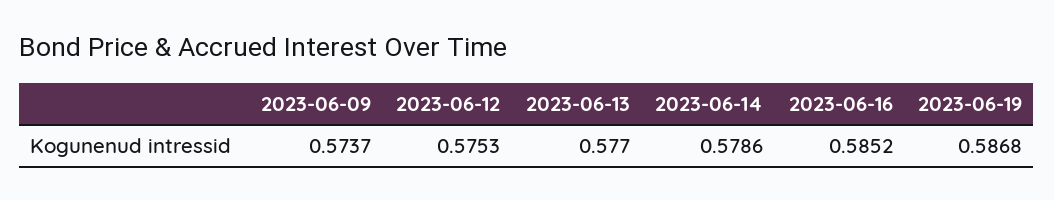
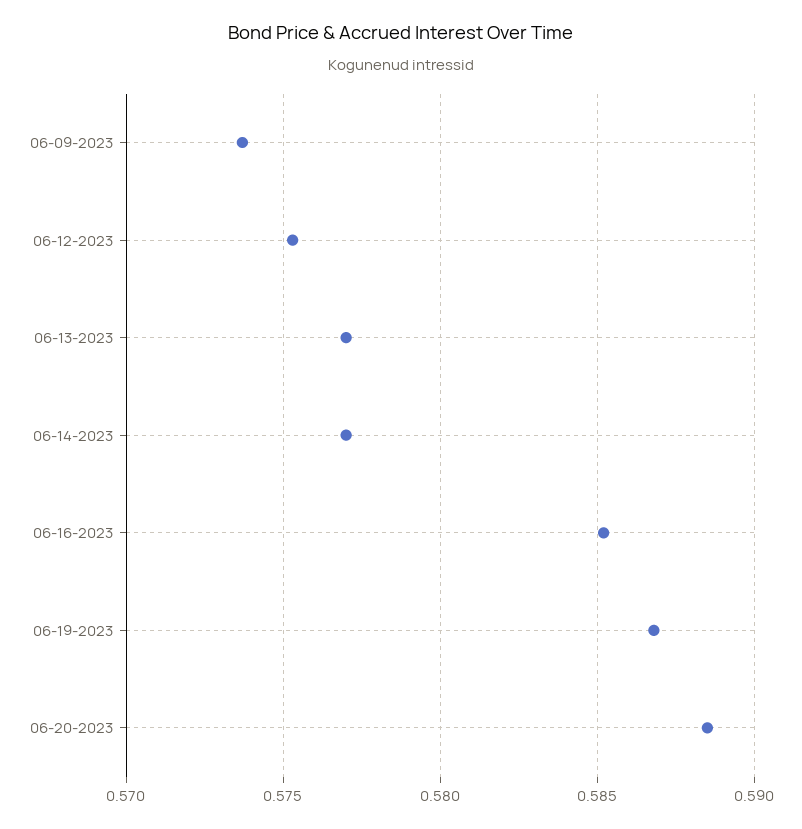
2023-06-14: 0.5786 -> 0.577
06-20-2023: none -> 0.5885

